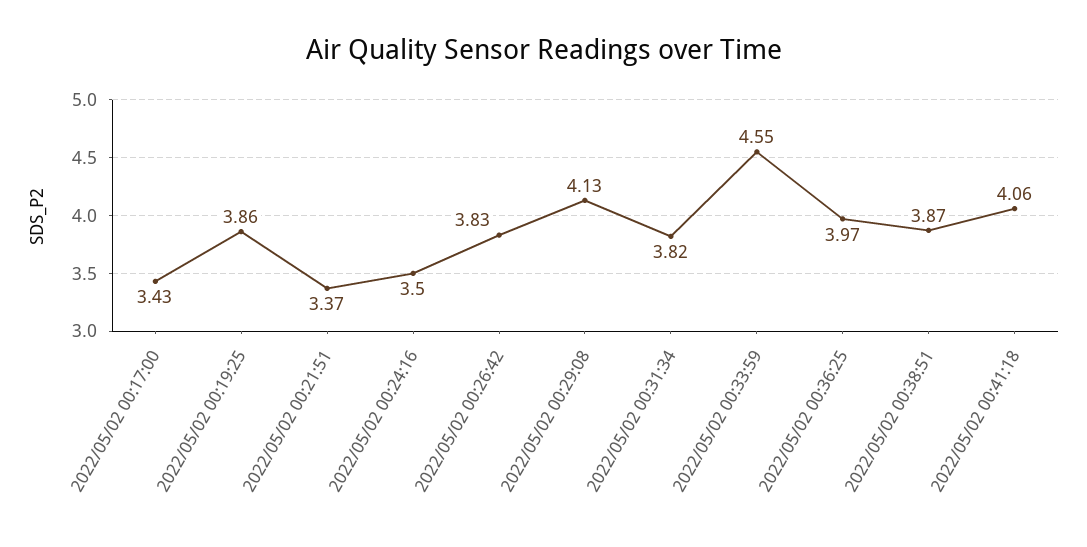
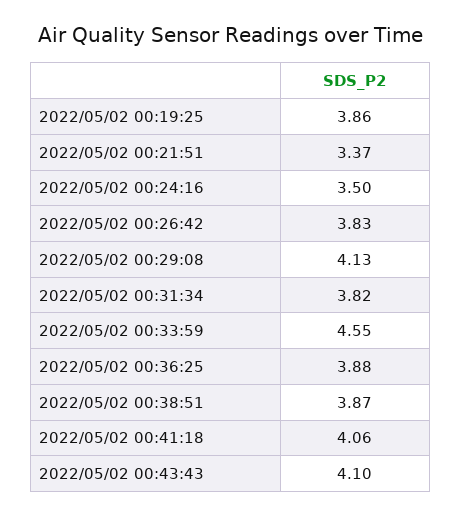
2022/05/02 00:17:00: 3.43 -> none
2022/05/02 00:36:25: 3.97 -> 3.88
2022/05/02 00:43:43: none -> 4.1

